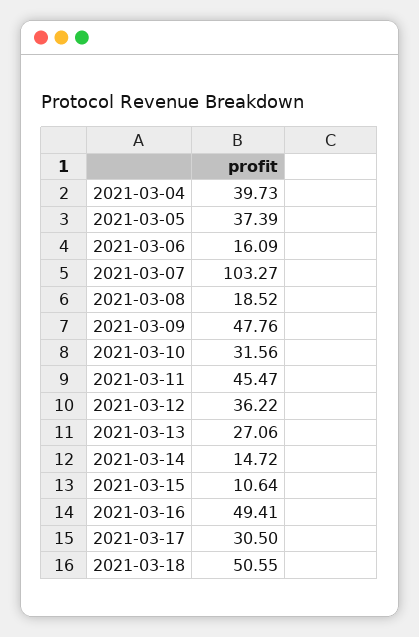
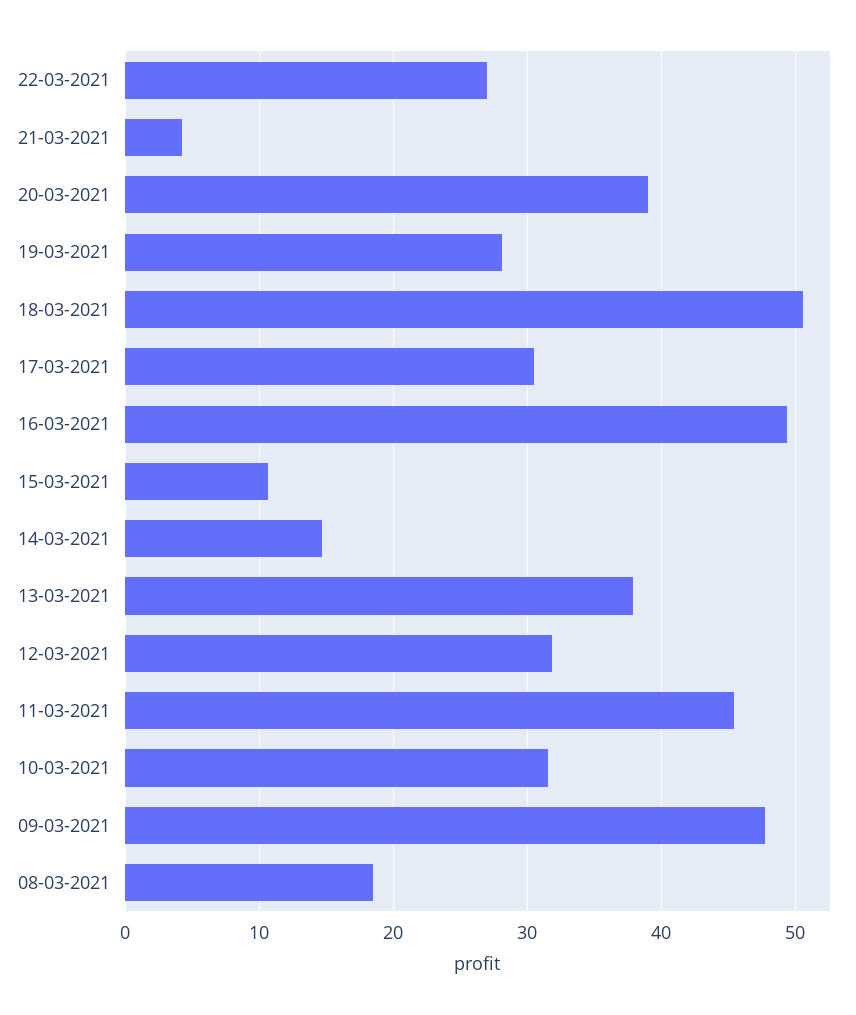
2021-03-04: 39.73 -> none
2021-03-05: 37.39 -> none
2021-03-06: 16.09 -> none
2021-03-07: 103.27 -> none
2021-03-12: 36.22 -> 32
2021-03-13: 27.06 -> 38
22-03-2021: none -> 27
21-03-2021: none -> 4
20-03-2021: none -> 39
19-03-2021: none -> 28

